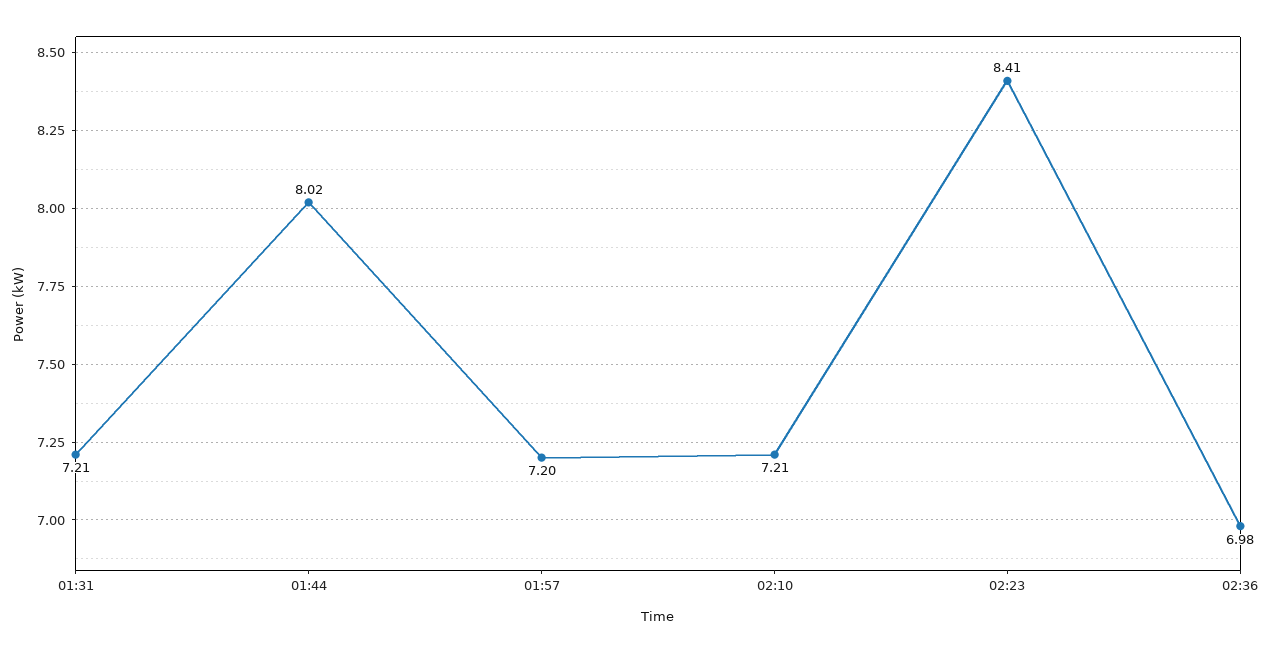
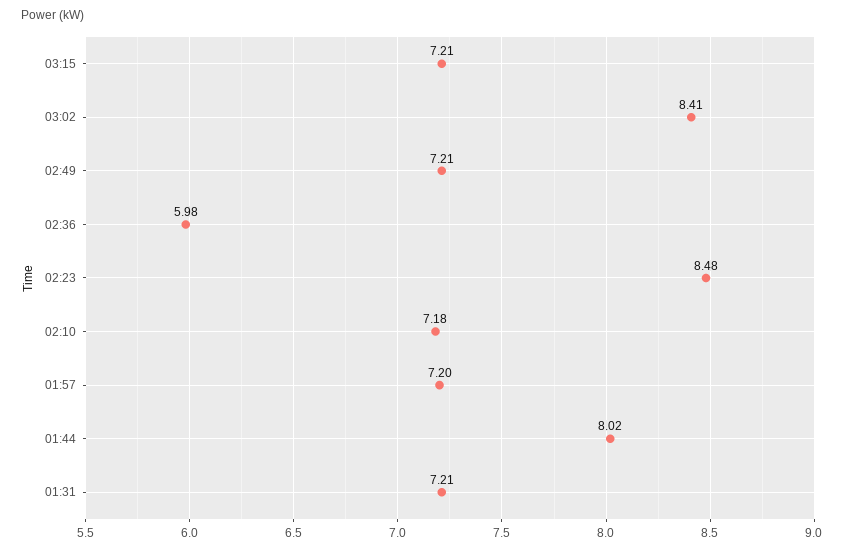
02:10: 7.21 -> 7.18
02:23: 8.41 -> 8.48
02:36: 6.98 -> 5.98
03:15: none -> 7.21
03:02: none -> 8.41
02:49: none -> 7.21

